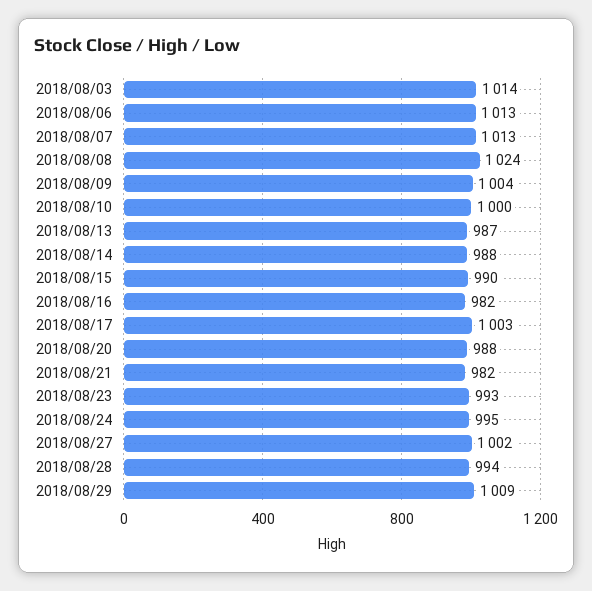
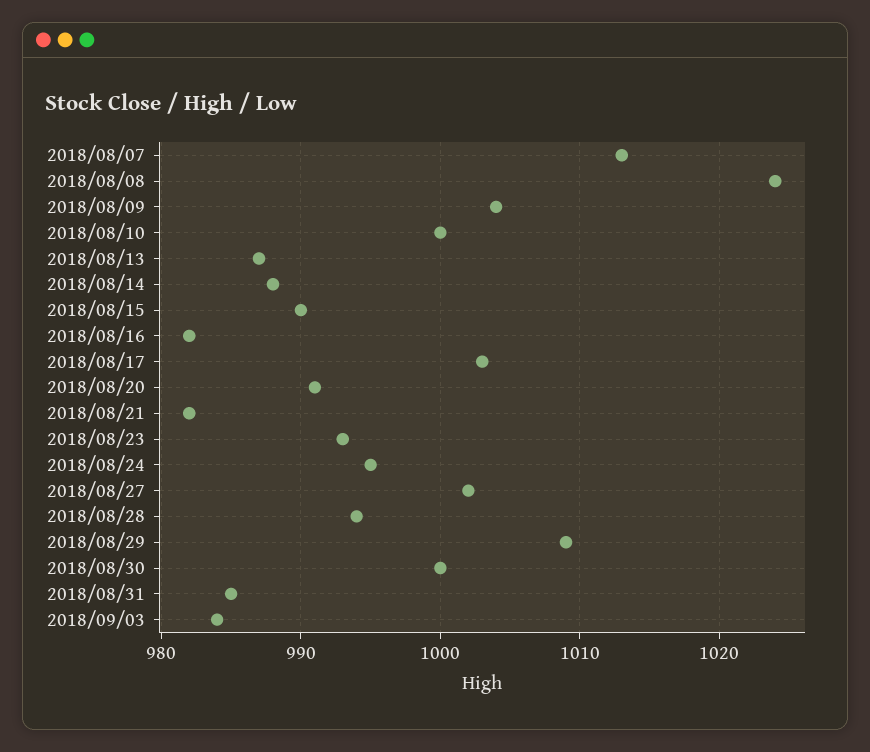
2018/08/03: 1014 -> none
2018/08/06: 1013 -> none
2018/08/20: 988 -> 991
2018/08/30: none -> 1000
2018/08/31: none -> 985
2018/09/03: none -> 984

